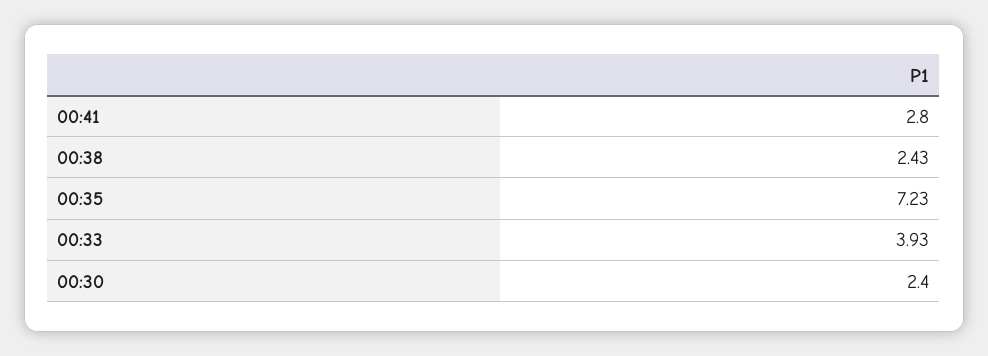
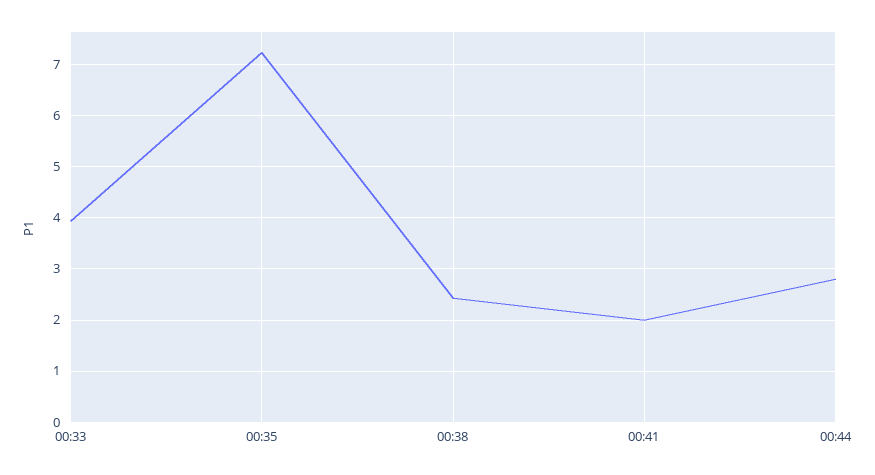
00:41: 2.8 -> 2
00:30: 2.4 -> none
00:44: none -> 2.8

